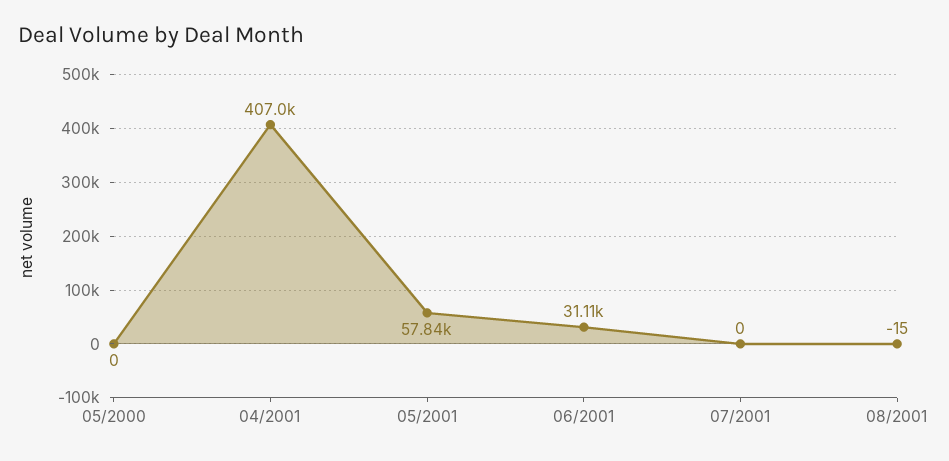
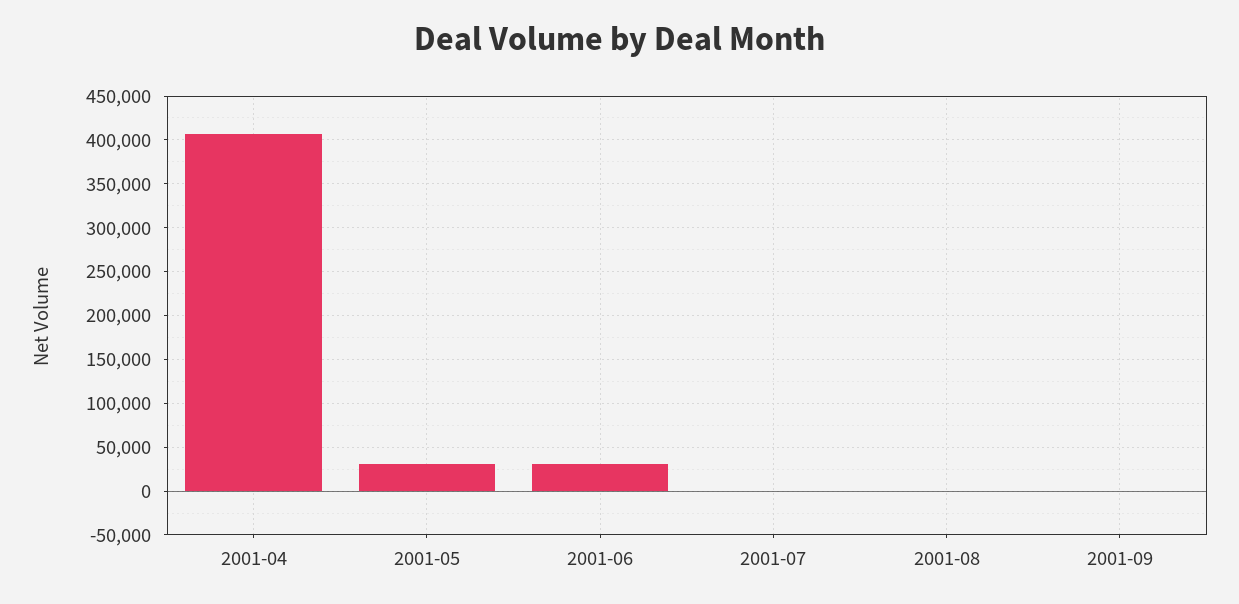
05/2000: 0 -> none
05/2001: 57840 -> 30000
2001-09: none -> 0

